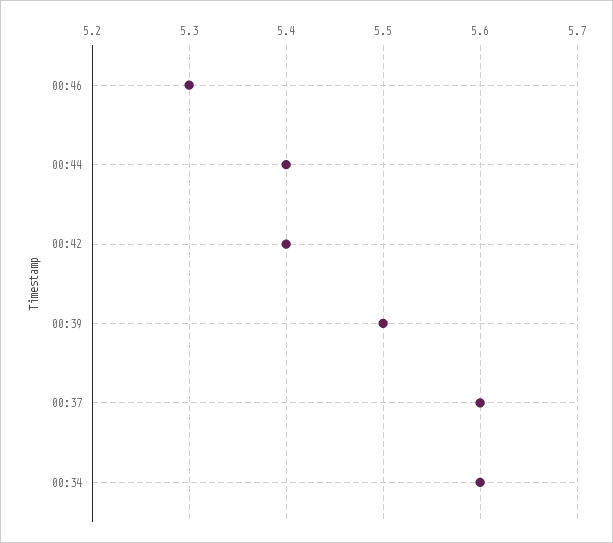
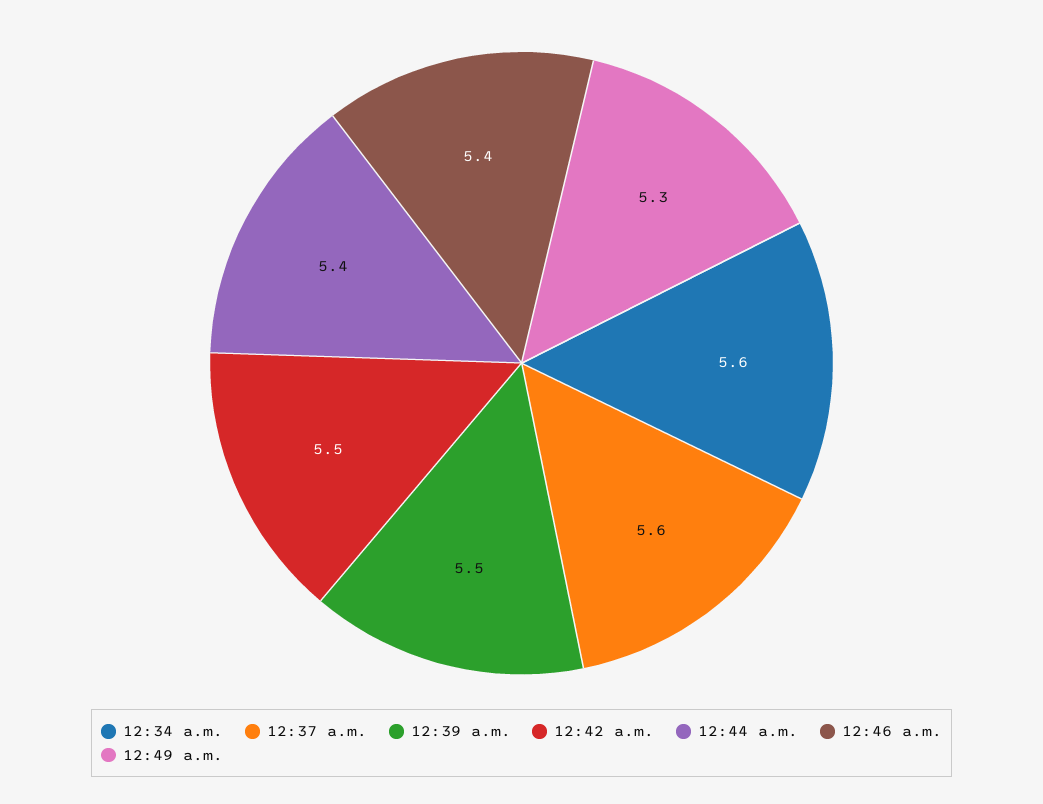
00:46: 5.3 -> 5.4
00:42: 5.4 -> 5.5
12:49 a.m.: none -> 5.3

